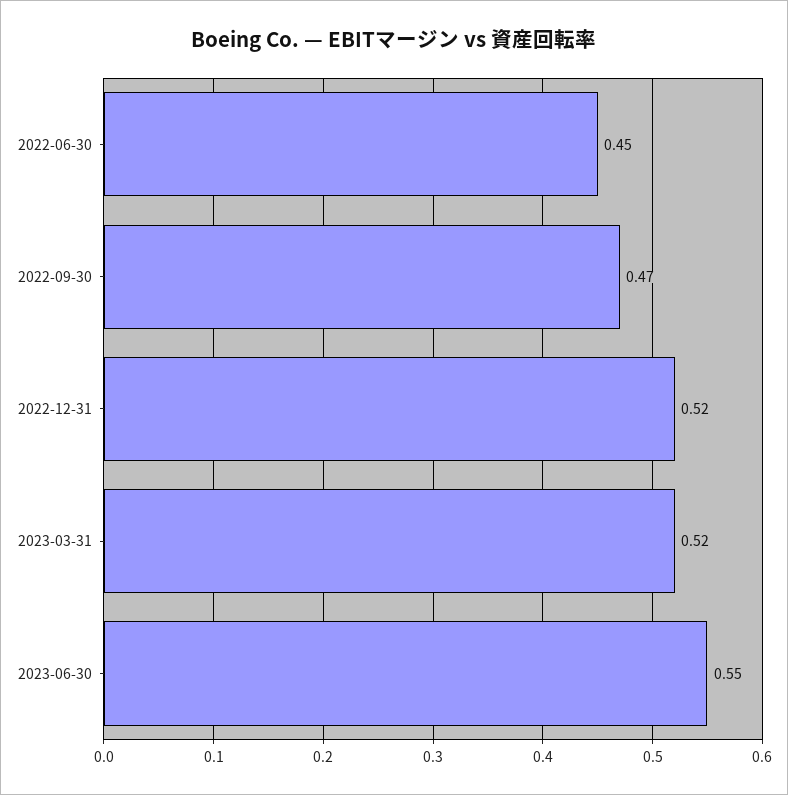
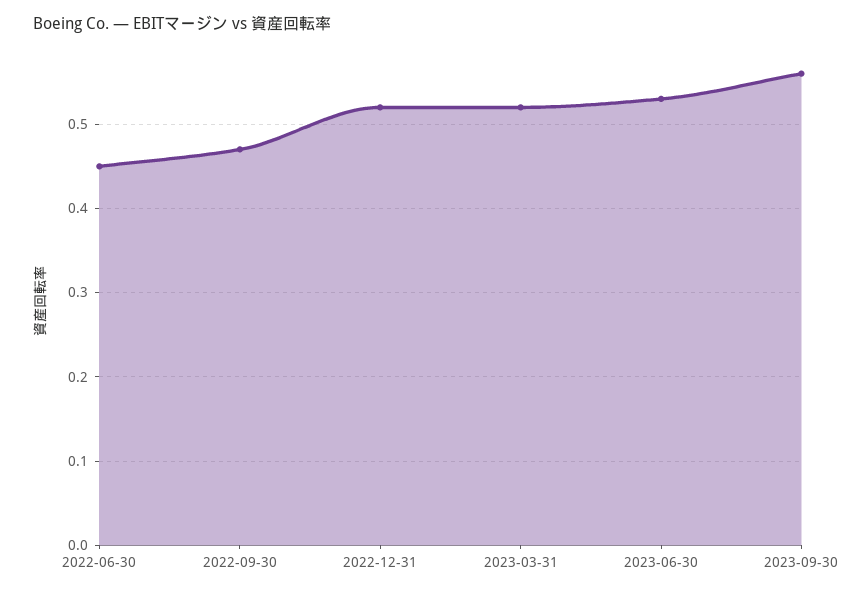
2023-06-30: 0.55 -> 0.53
2023-09-30: none -> 0.56

